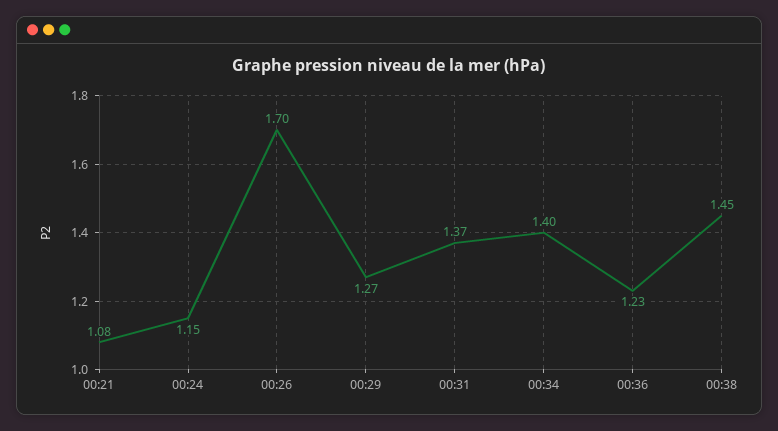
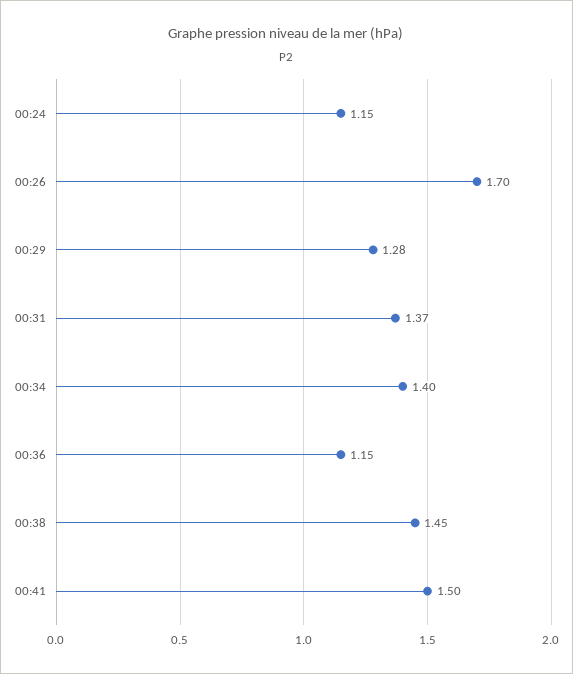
00:21: 1.08 -> none
00:29: 1.27 -> 1.28
00:36: 1.23 -> 1.15
00:41: none -> 1.5

